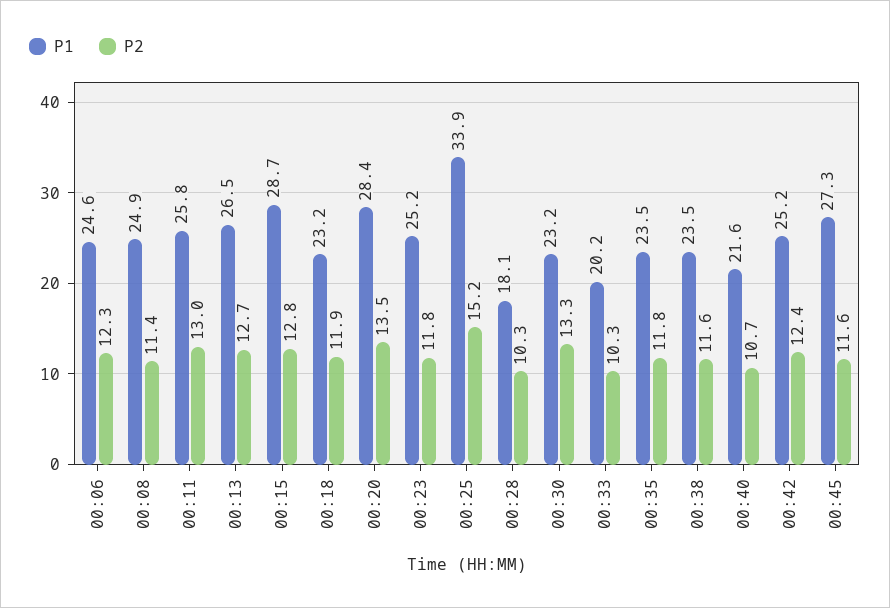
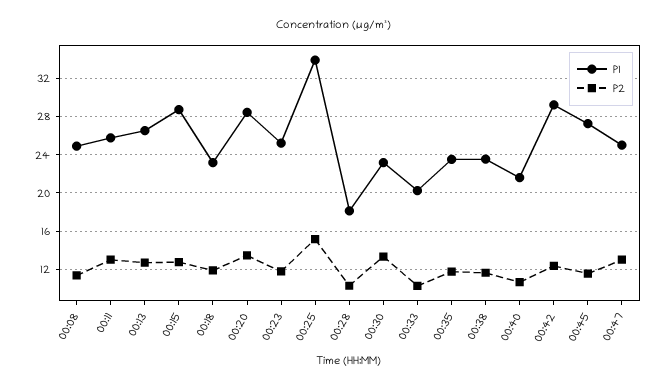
P1, 00:06: 24.6 -> none
P2, 00:06: 12.3 -> none
P1, 00:42: 25.2 -> 29
P1, 00:47: none -> 25
P2, 00:47: none -> 13

